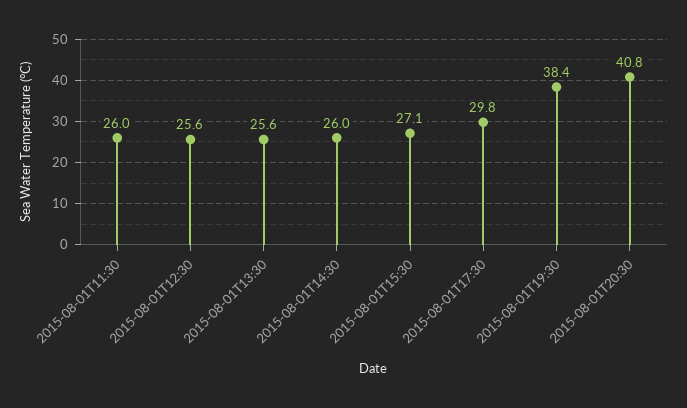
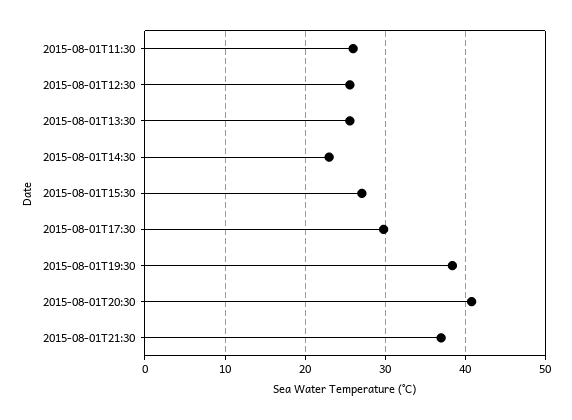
2015-08-01T14:30: 26 -> 23
2015-08-01T21:30: none -> 37

